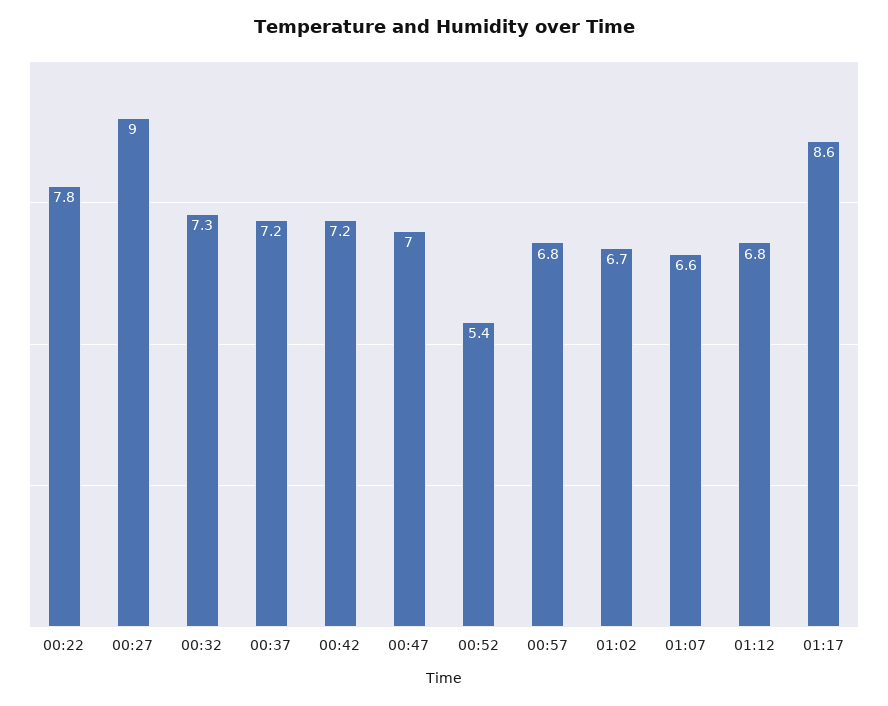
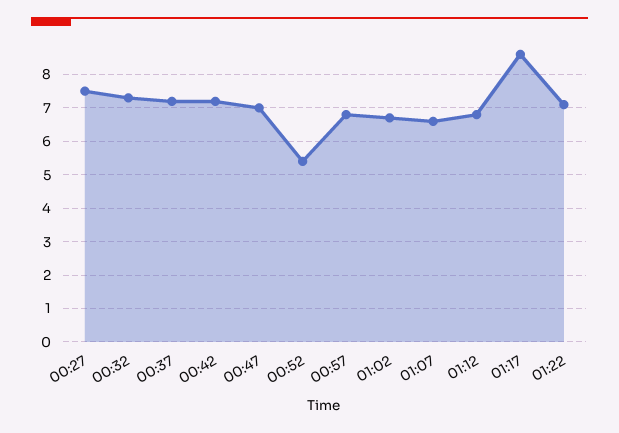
00:22: 7.8 -> none
00:27: 9 -> 7.5
01:22: none -> 7

